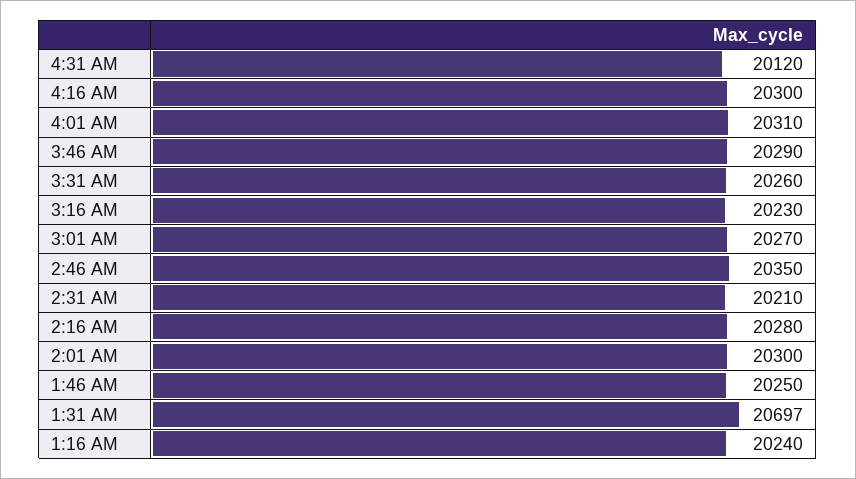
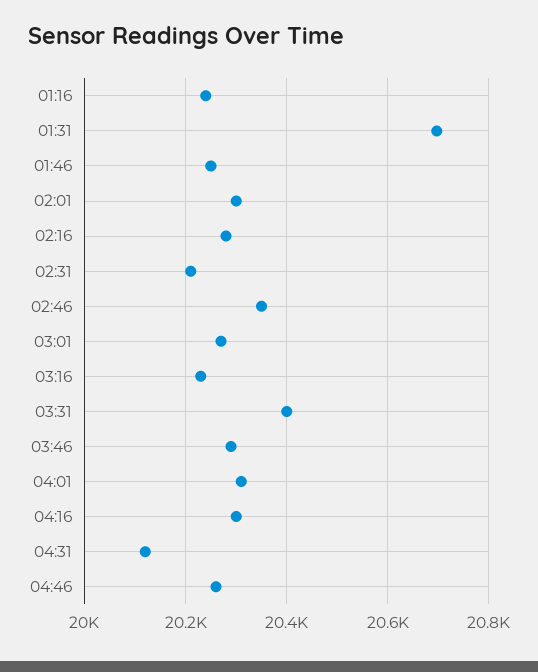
3:31 AM: 20260 -> 20400
04:46: none -> 20260

